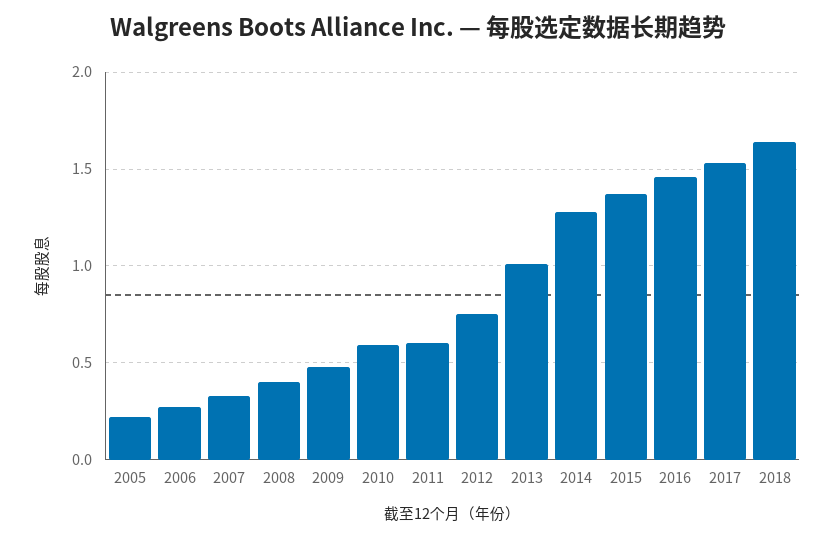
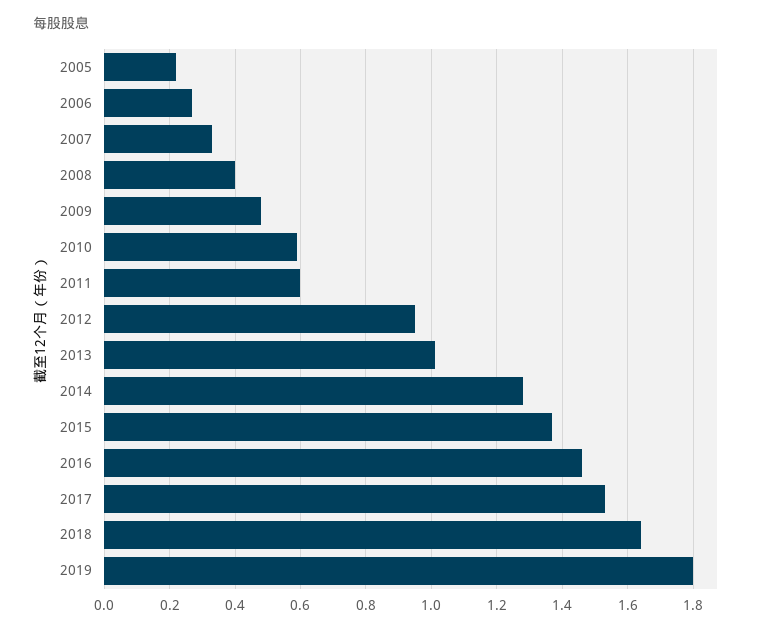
2012: 0.75 -> 0.95
2019: none -> 1.8

